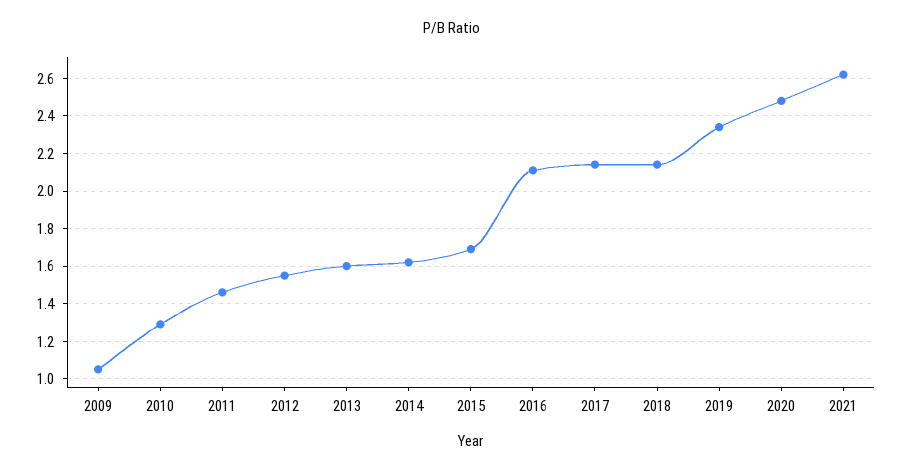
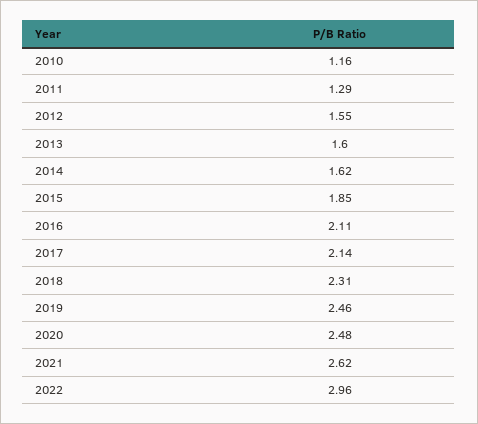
2009: 1.05 -> none
2010: 1.3 -> 1.16
2011: 1.45 -> 1.29
2015: 1.7 -> 1.85
2018: 2.15 -> 2.31
2019: 2.35 -> 2.46
2022: none -> 2.96

